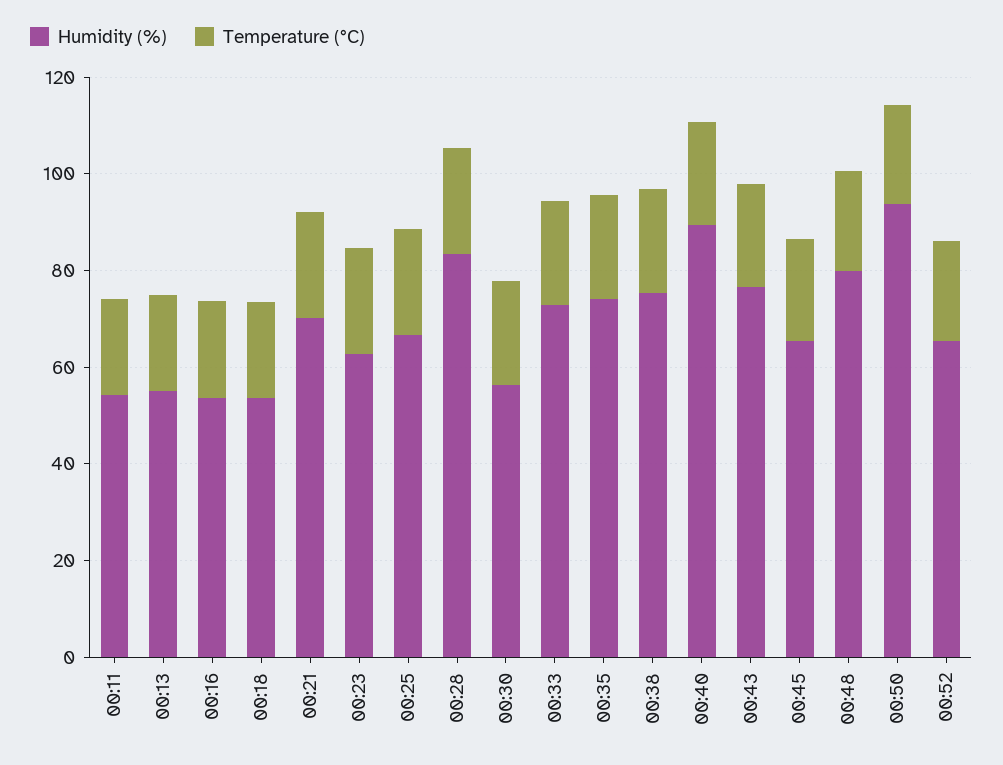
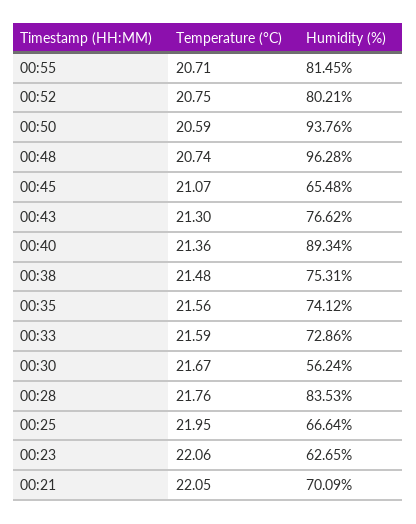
Humidity (%), 00:11: 55 -> none
Temperature (°C), 00:11: 20 -> none
Humidity (%), 00:13: 55 -> none
Temperature (°C), 00:13: 20 -> none
Humidity (%), 00:16: 55 -> none
Temperature (°C), 00:16: 20 -> none
Humidity (%), 00:18: 55 -> none
Temperature (°C), 00:18: 20 -> none
Humidity (%), 00:48: 80 -> 96.28
Humidity (%), 00:52: 65 -> 80.21
Temperature (°C), 00:55: none -> 20.71
Humidity (%), 00:55: none -> 81.45

